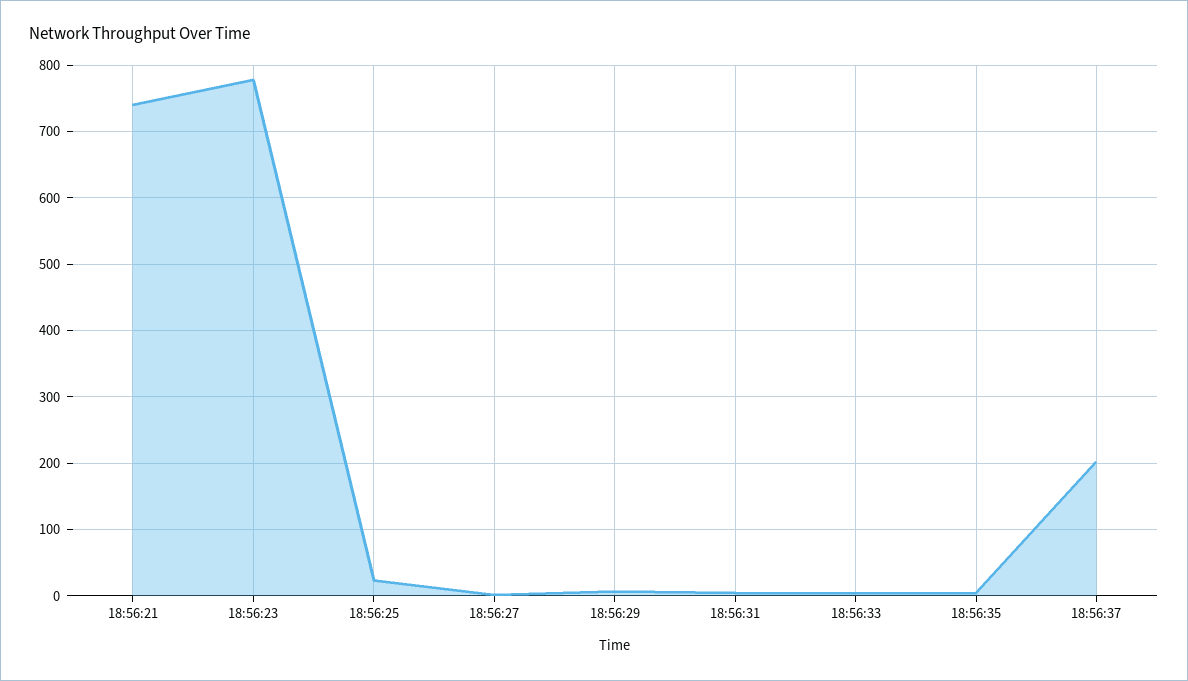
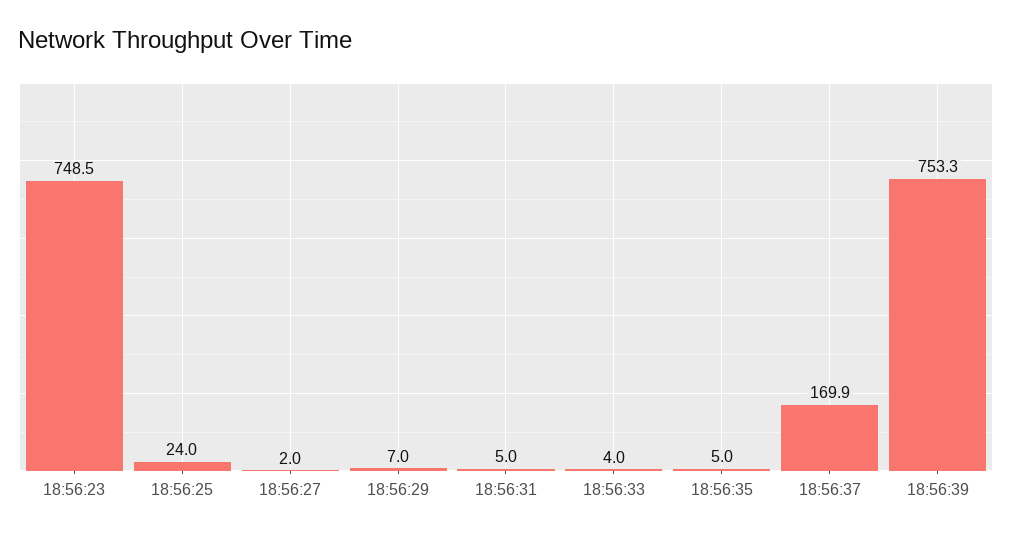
18:56:21: 740 -> none
18:56:23: 780 -> 748.5
18:56:37: 200 -> 169.9
18:56:39: none -> 753.3

